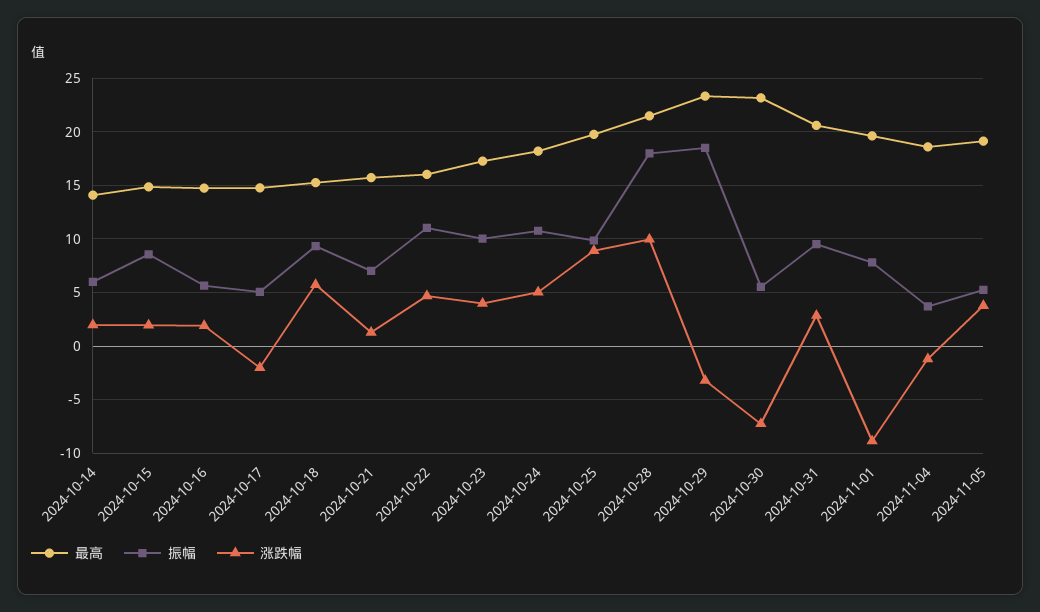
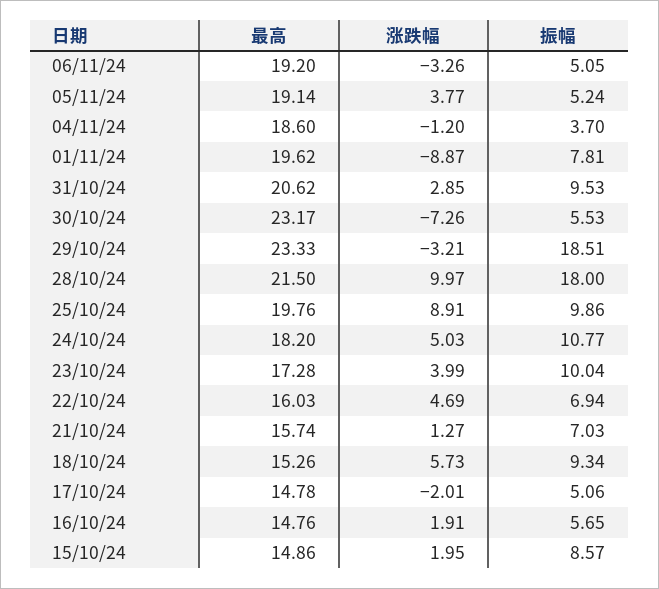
最高, 2024-10-14: 14 -> none
振幅, 2024-10-14: 6 -> none
涨跌幅, 2024-10-14: 2 -> none
振幅, 2024-10-22: 11 -> 6.94
最高, 06/11/24: none -> 19.2
涨跌幅, 06/11/24: none -> -3.26
振幅, 06/11/24: none -> 5.05

